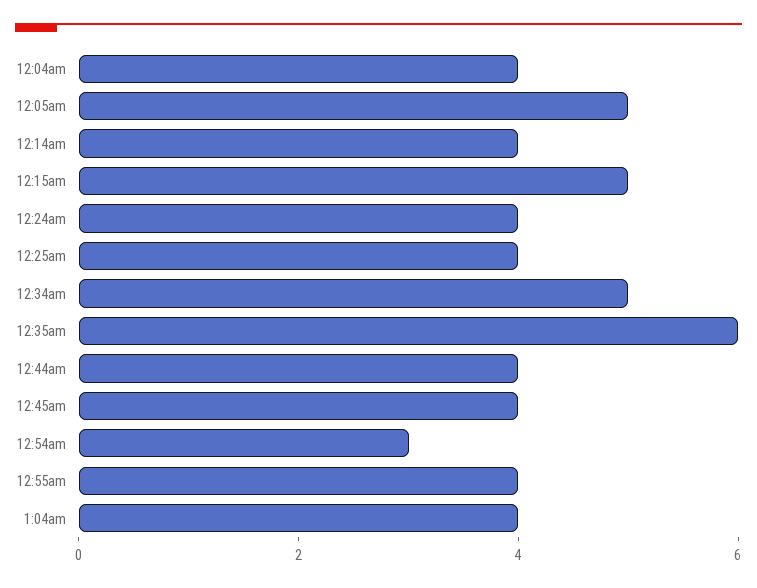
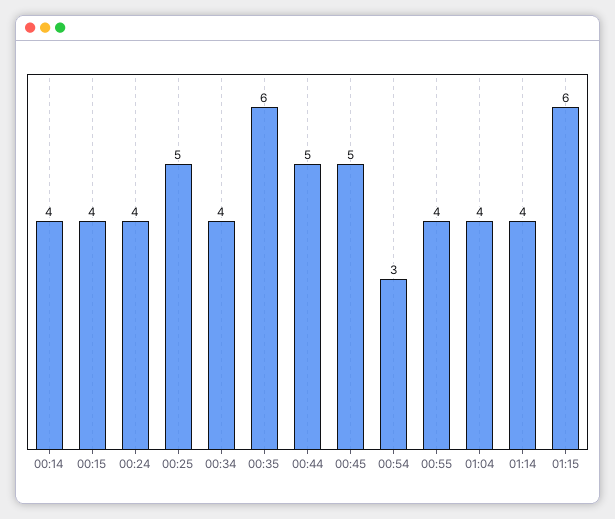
12:04am: 4 -> none
12:05am: 5 -> none
12:15am: 5 -> 4
12:25am: 4 -> 5
12:34am: 5 -> 4
12:44am: 4 -> 5
12:45am: 4 -> 5
01:14: none -> 4
01:15: none -> 6

